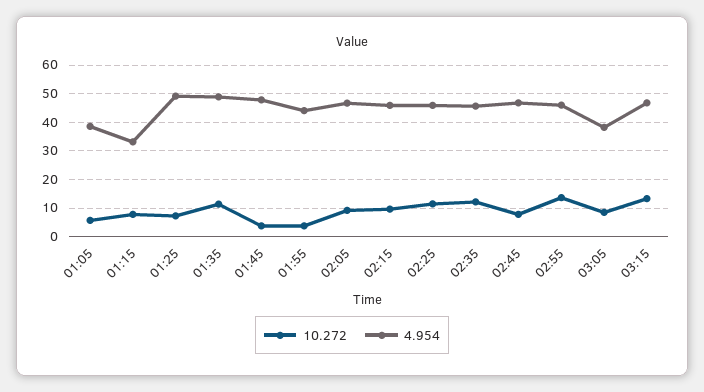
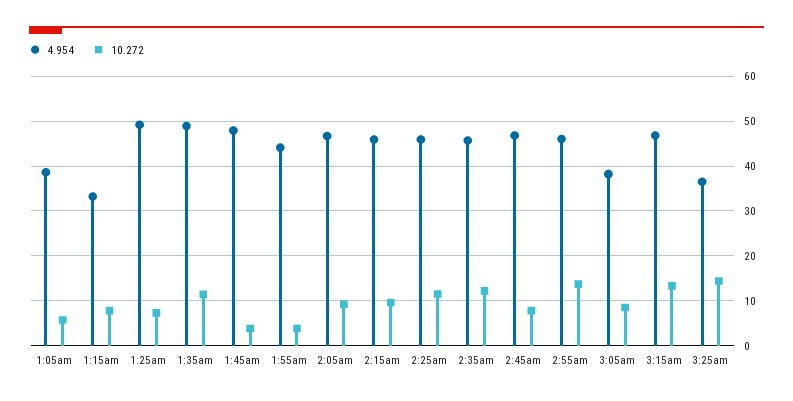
4.954, 3:25am: none -> 36
10.272, 3:25am: none -> 14

